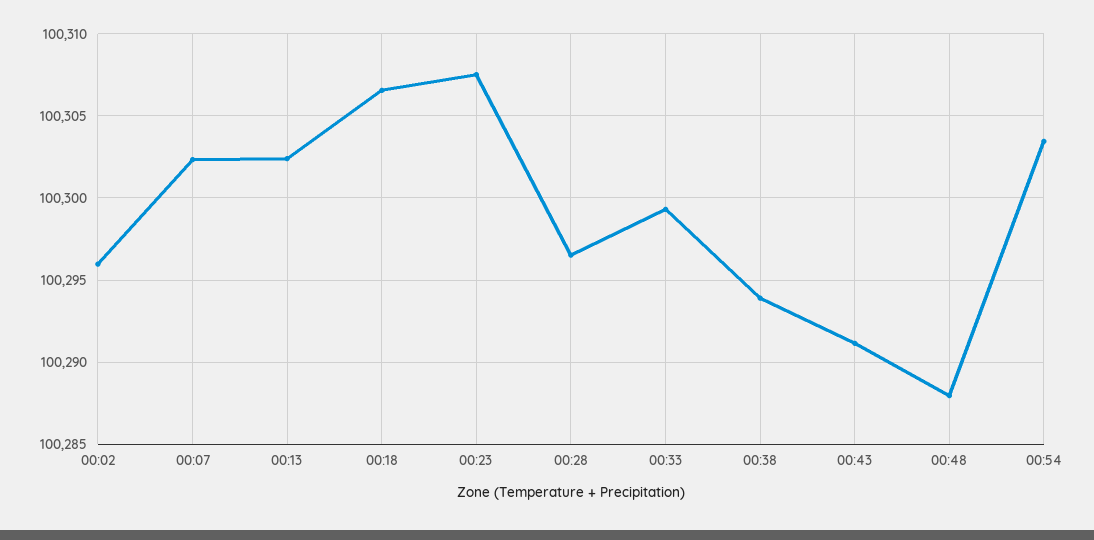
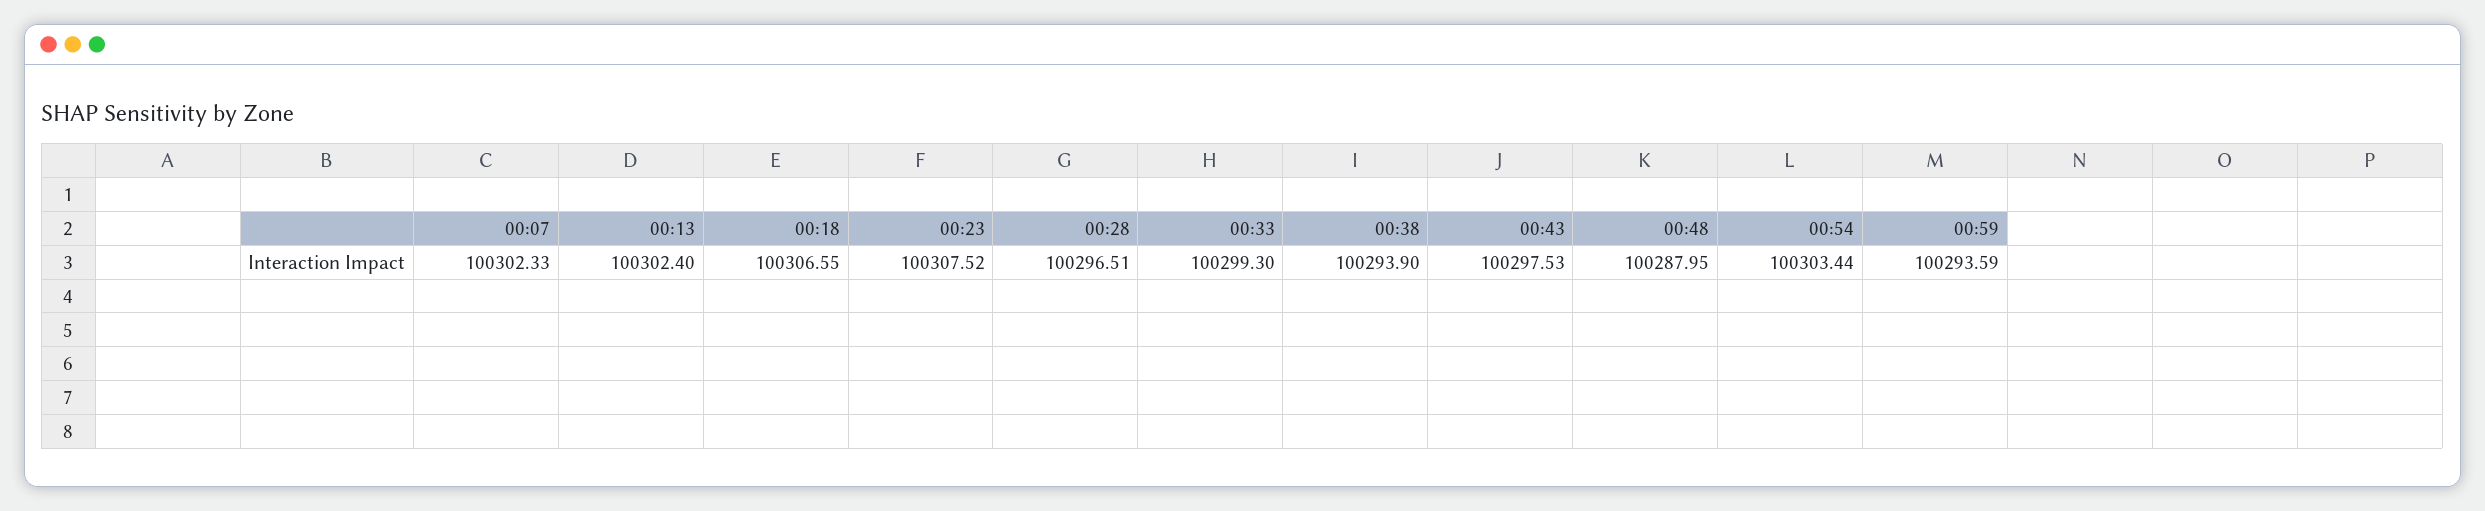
00:02: 100296 -> none
00:43: 100291 -> 100297.53
00:59: none -> 100293.59

